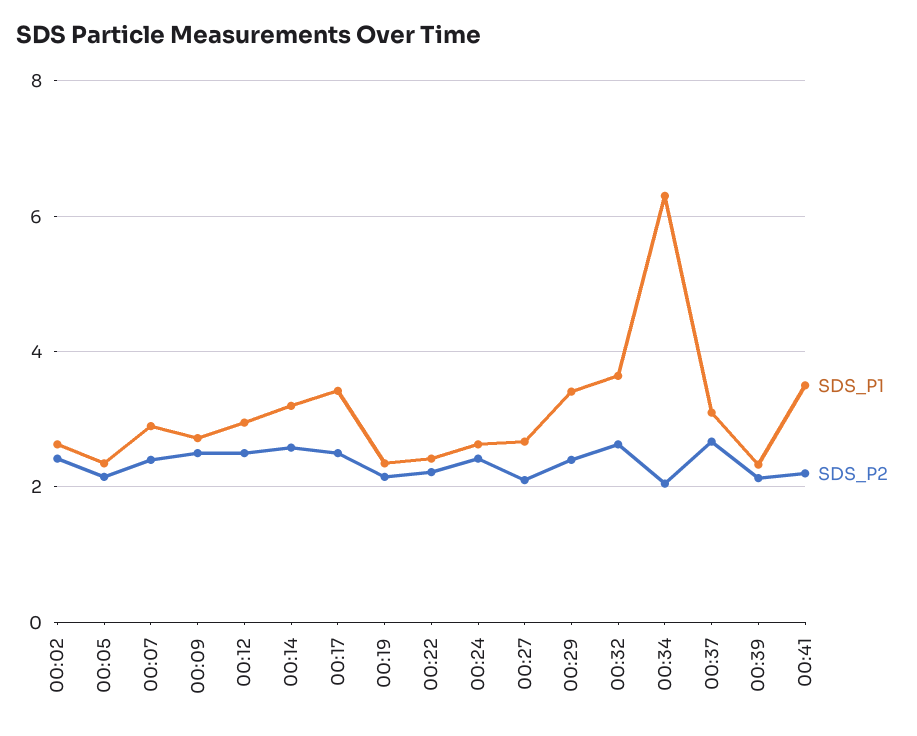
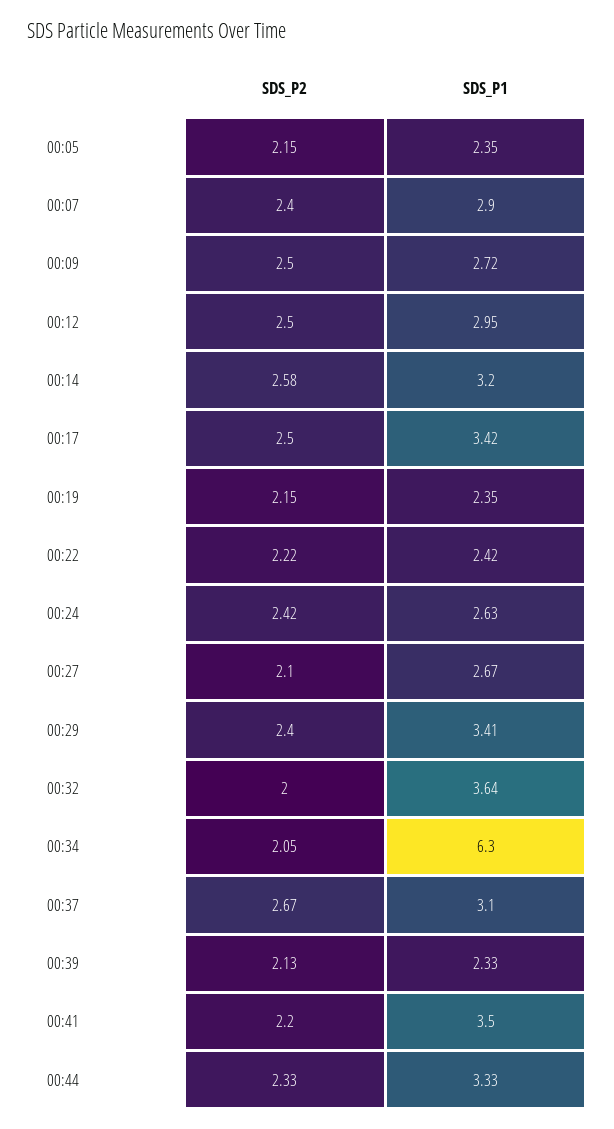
SDS_P1, 00:02: 2.6 -> none
SDS_P2, 00:02: 2.4 -> none
SDS_P2, 00:32: 2.6 -> 2
SDS_P2, 00:44: none -> 2.33
SDS_P1, 00:44: none -> 3.33

